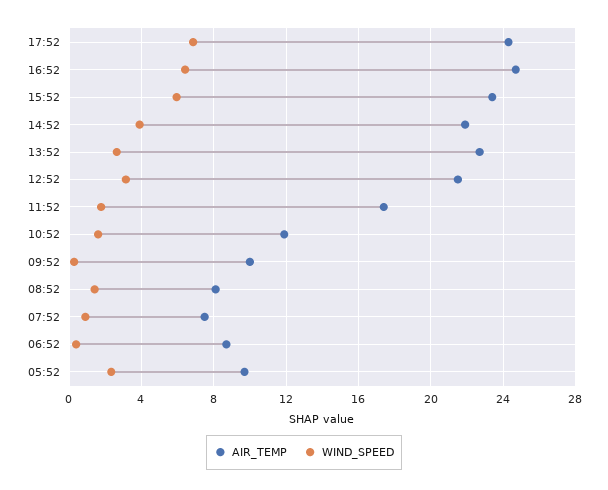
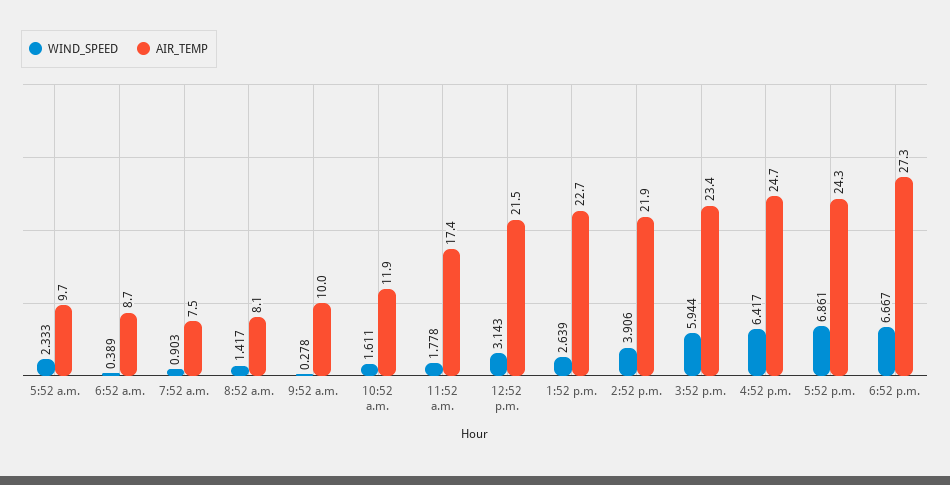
WIND_SPEED, 6:52 p.m.: none -> 6.667
AIR_TEMP, 6:52 p.m.: none -> 27.3

